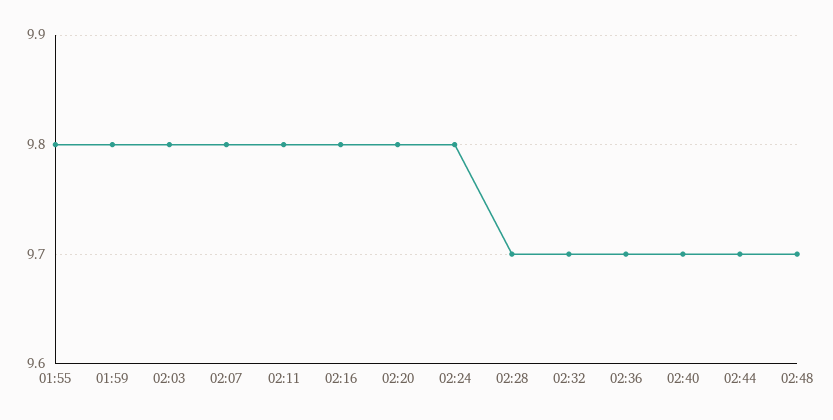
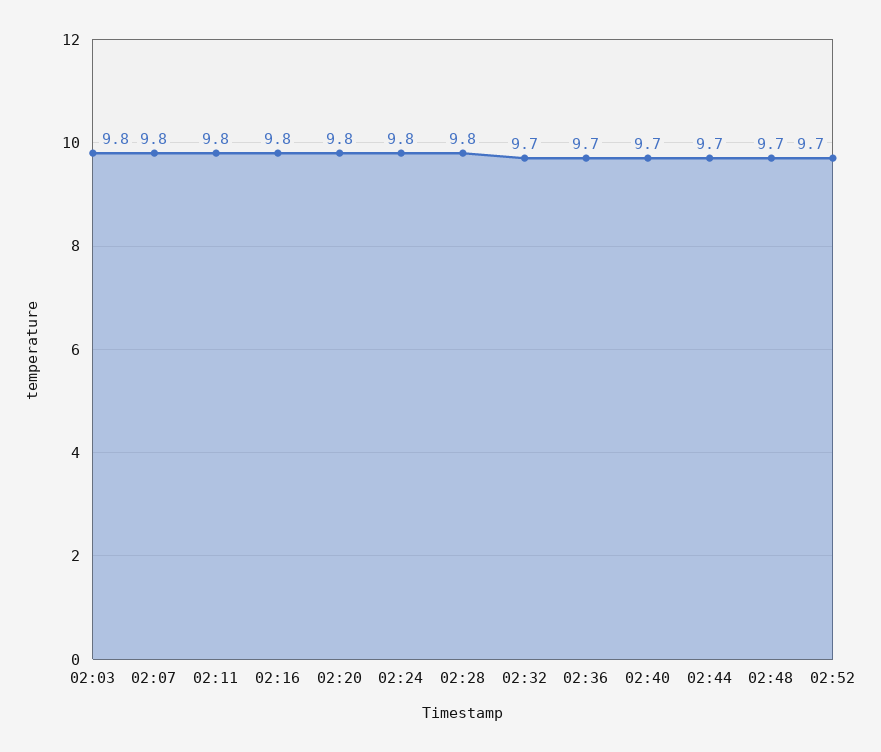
01:55: 9.8 -> none
01:59: 9.8 -> none
02:28: 9.7 -> 9.8
02:52: none -> 9.7

